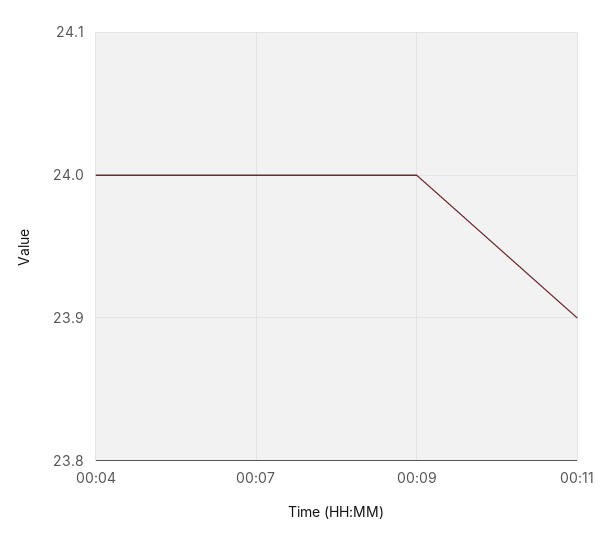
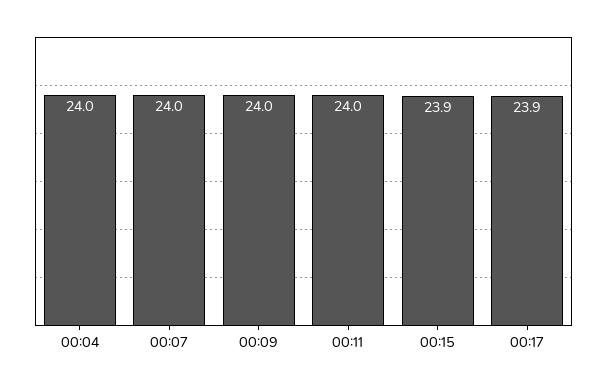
00:11: 23.9 -> 24
00:15: none -> 23.9
00:17: none -> 23.9

